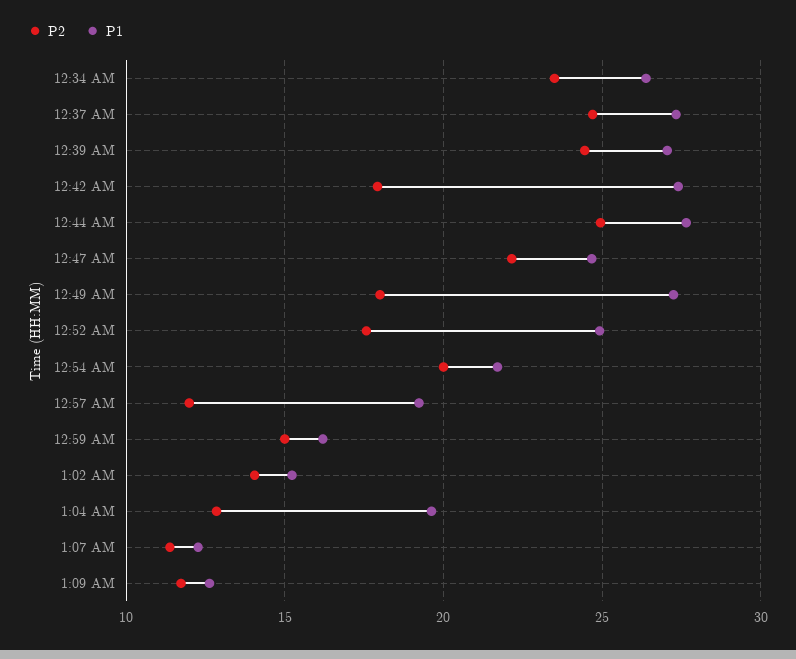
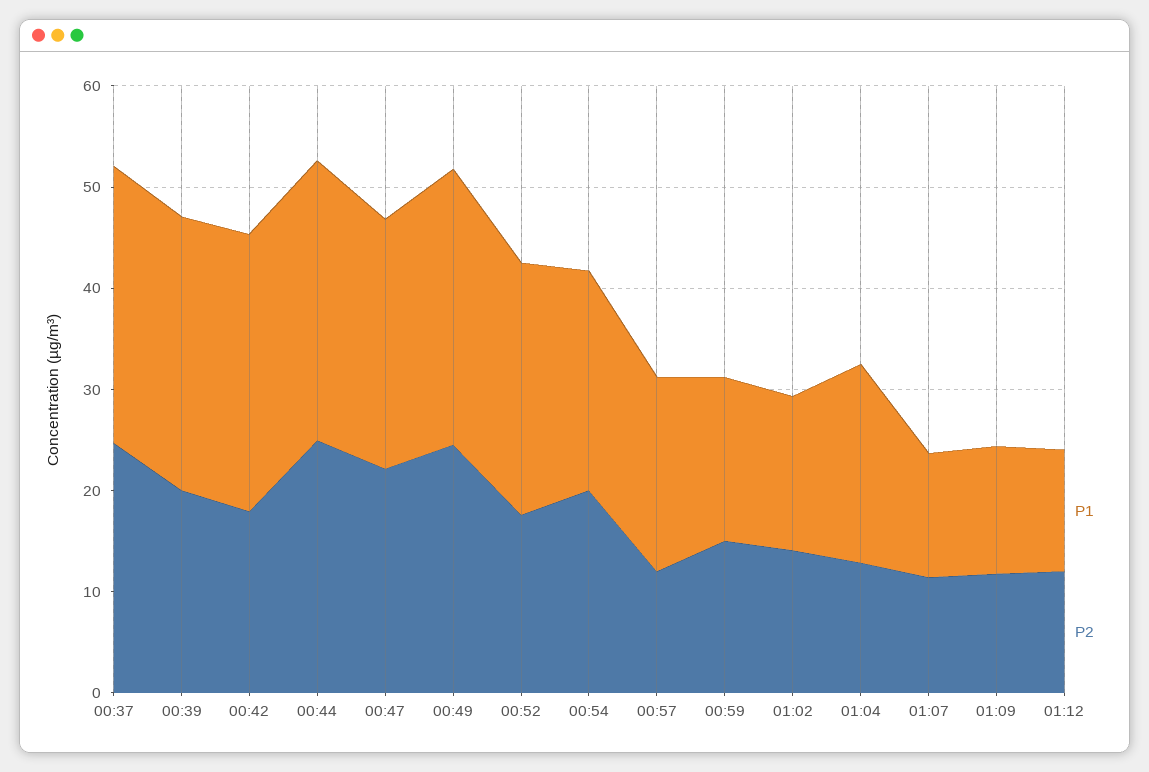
P2, 12:34 AM: 23.5 -> none
P1, 12:34 AM: 26.5 -> none
P2, 12:39 AM: 24.5 -> 20
P2, 12:49 AM: 18 -> 24
P1, 01:12: none -> 12
P2, 01:12: none -> 12

